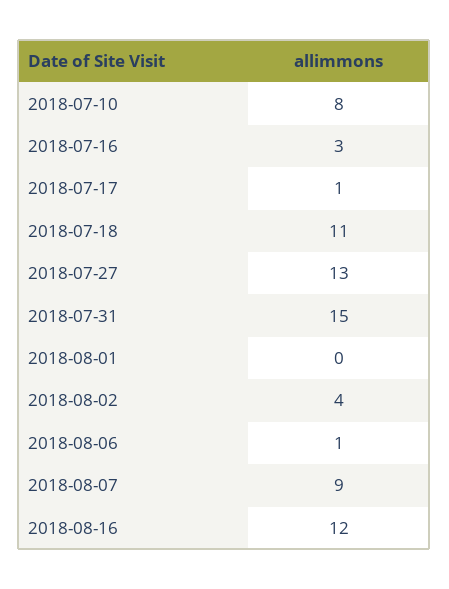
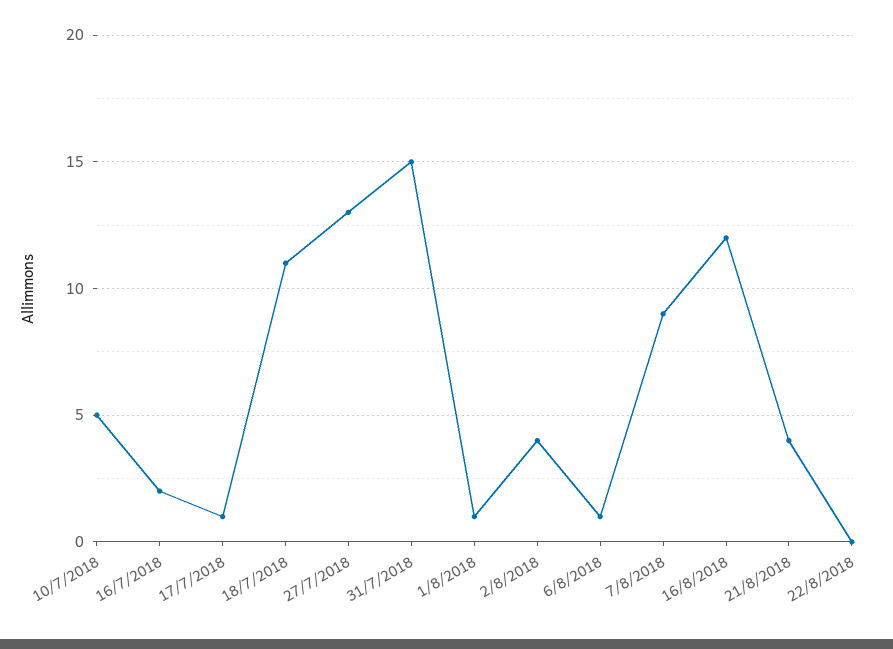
2018-07-10: 8 -> 5
2018-07-16: 3 -> 2
2018-08-01: 0 -> 1
21/8/2018: none -> 4
22/8/2018: none -> 0

